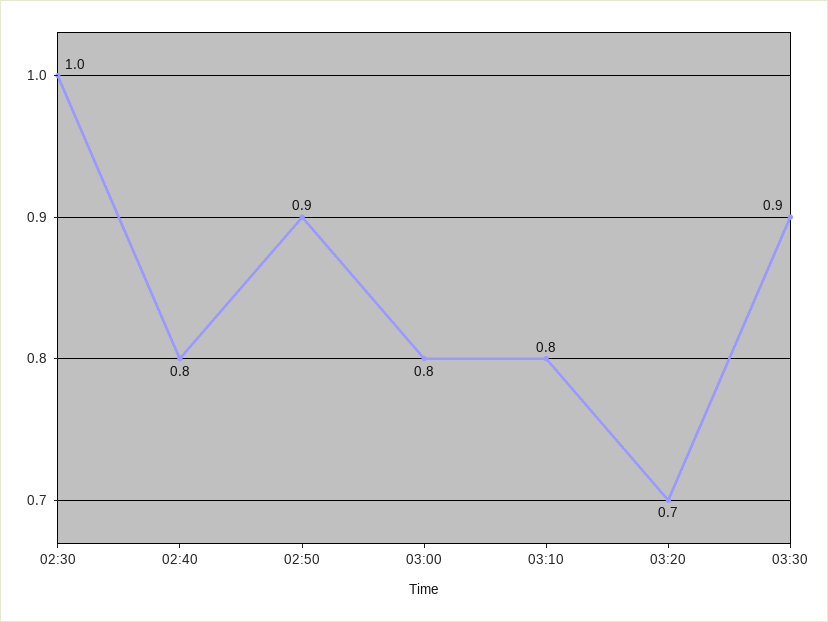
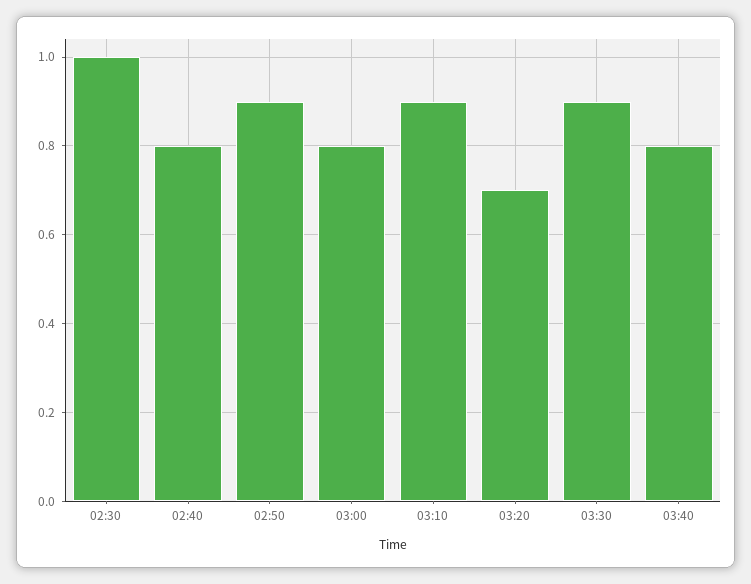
03:10: 0.8 -> 0.9
03:40: none -> 0.8

